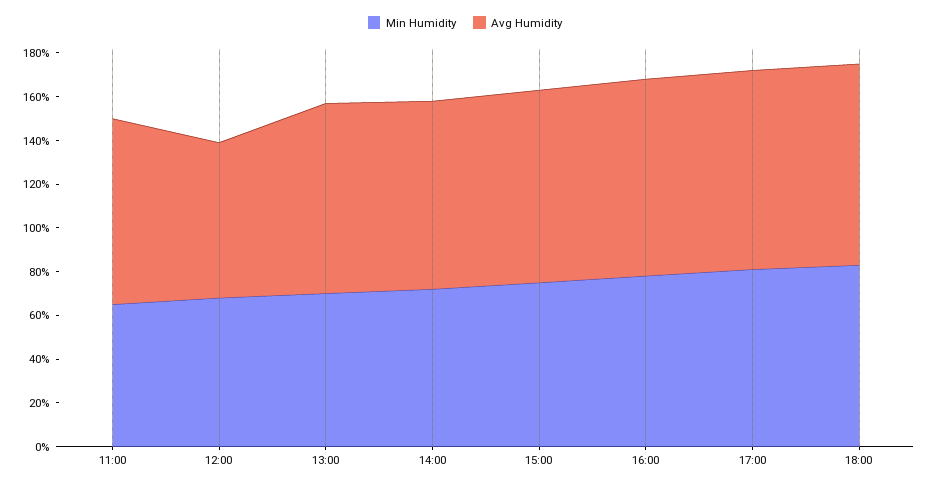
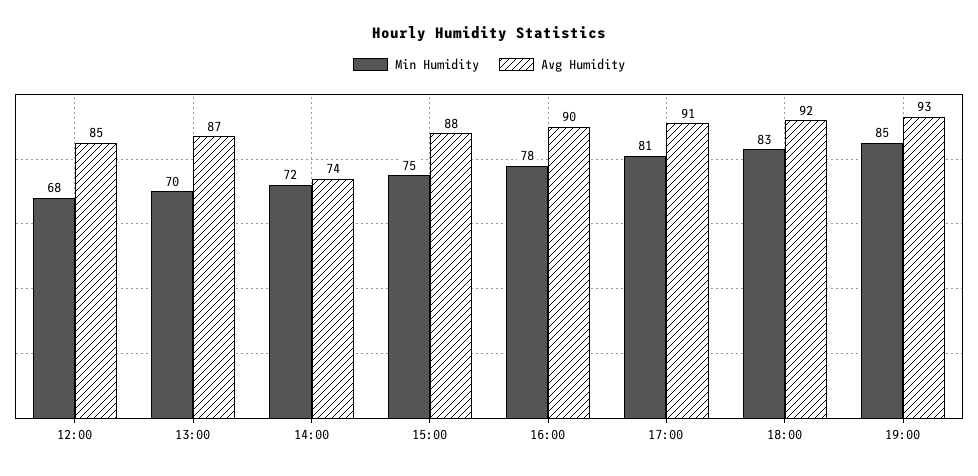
Min Humidity, 11:00: 65 -> none
Avg Humidity, 11:00: 85 -> none
Avg Humidity, 12:00: 70 -> 85
Avg Humidity, 14:00: 85 -> 74
Min Humidity, 19:00: none -> 85
Avg Humidity, 19:00: none -> 93

